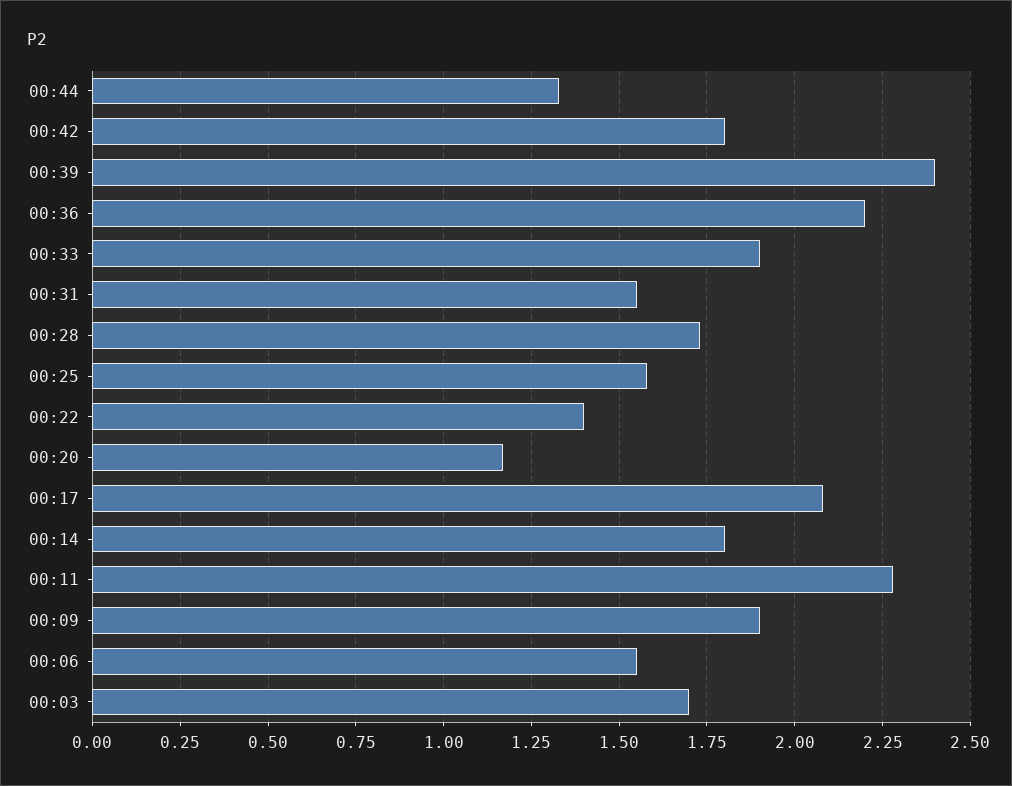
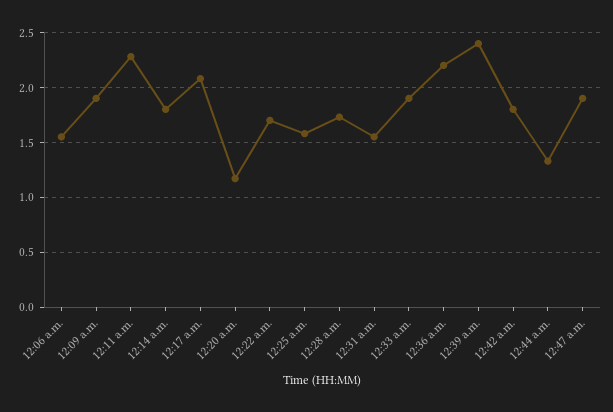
00:22: 1.4 -> 1.7
00:03: 1.7 -> none
12:47 a.m.: none -> 1.9

